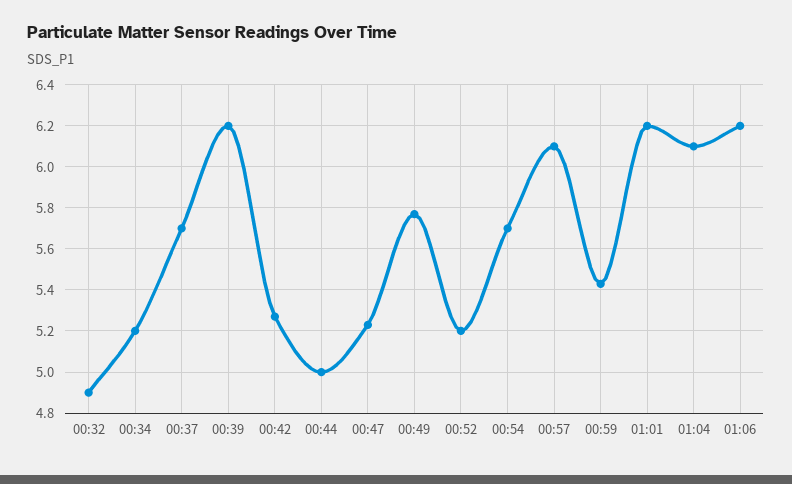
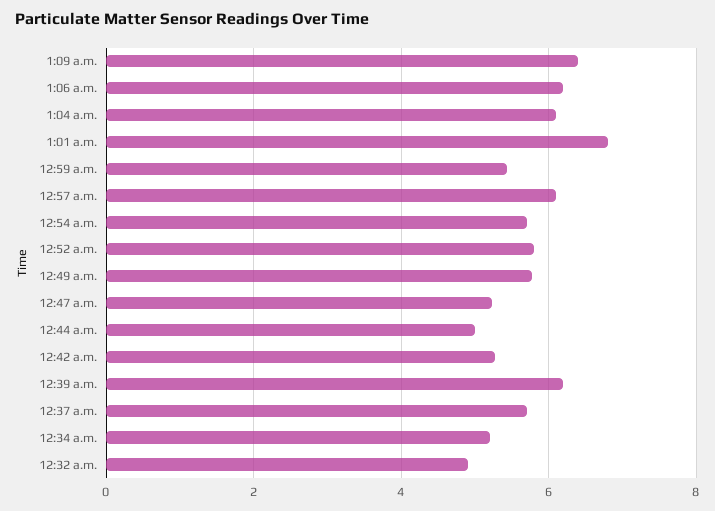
00:52: 5.2 -> 5.8
01:01: 6.2 -> 6.8
1:09 a.m.: none -> 6.4

